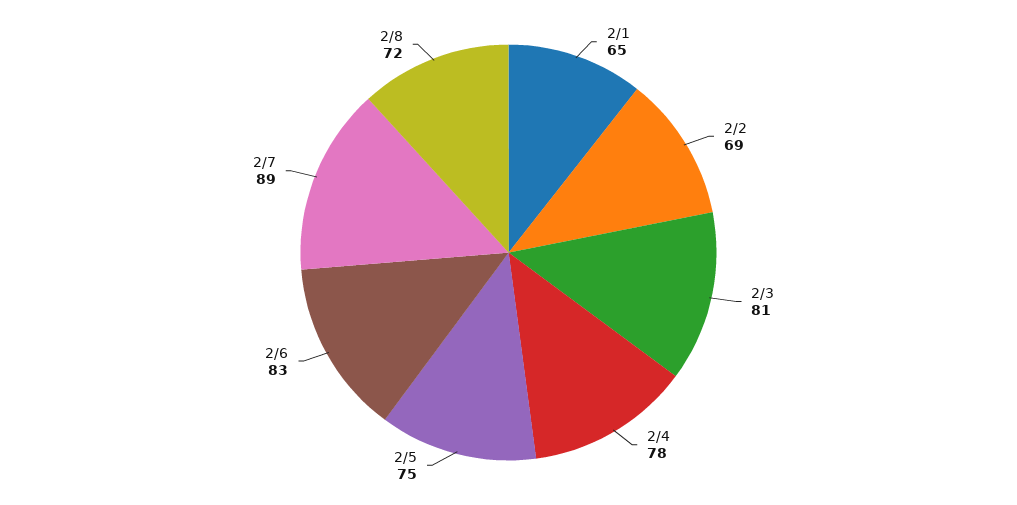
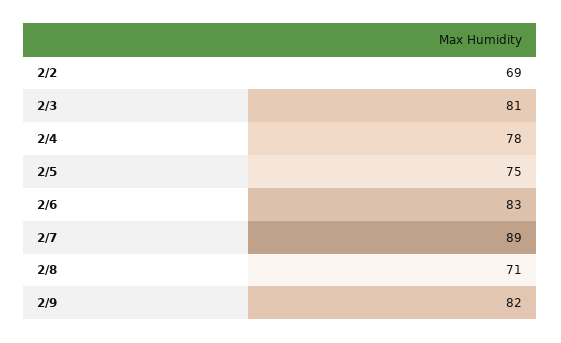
2/1: 65 -> none
2/8: 72 -> 71
2/9: none -> 82

